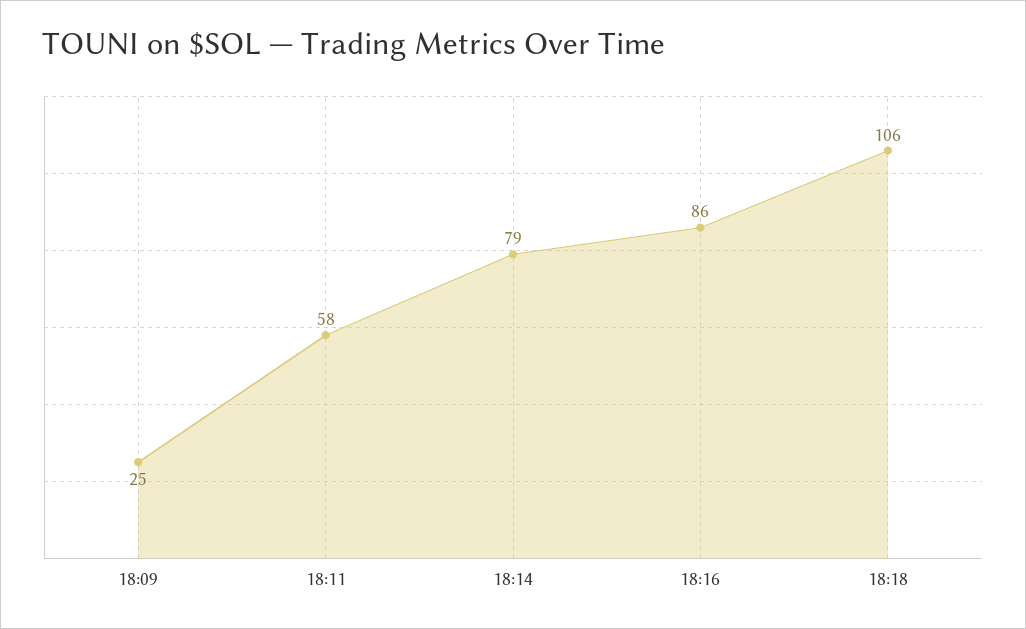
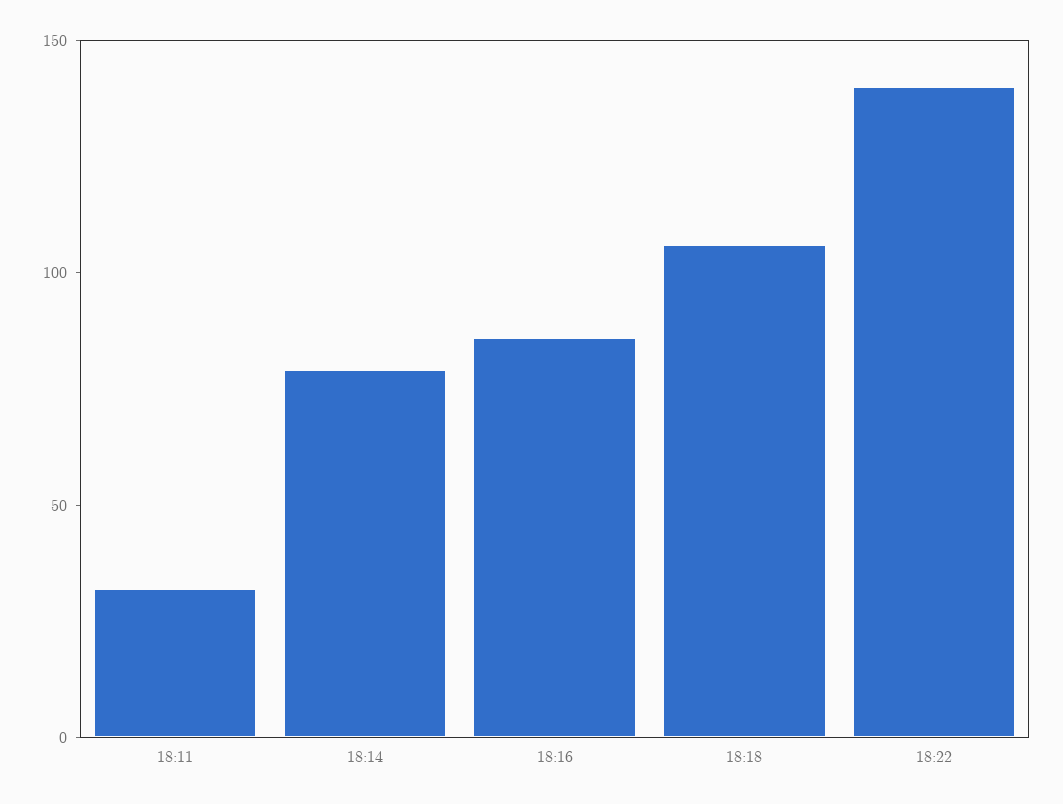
18:09: 25 -> none
18:11: 58 -> 30
18:22: none -> 140

